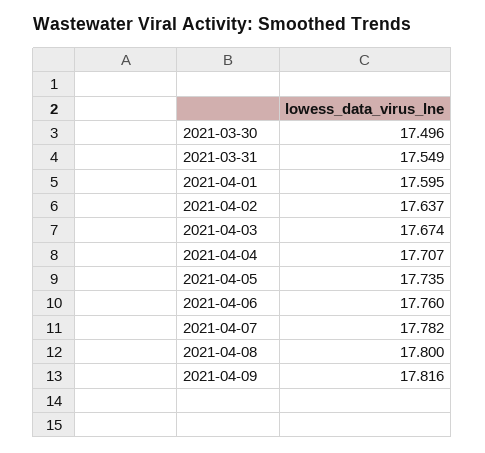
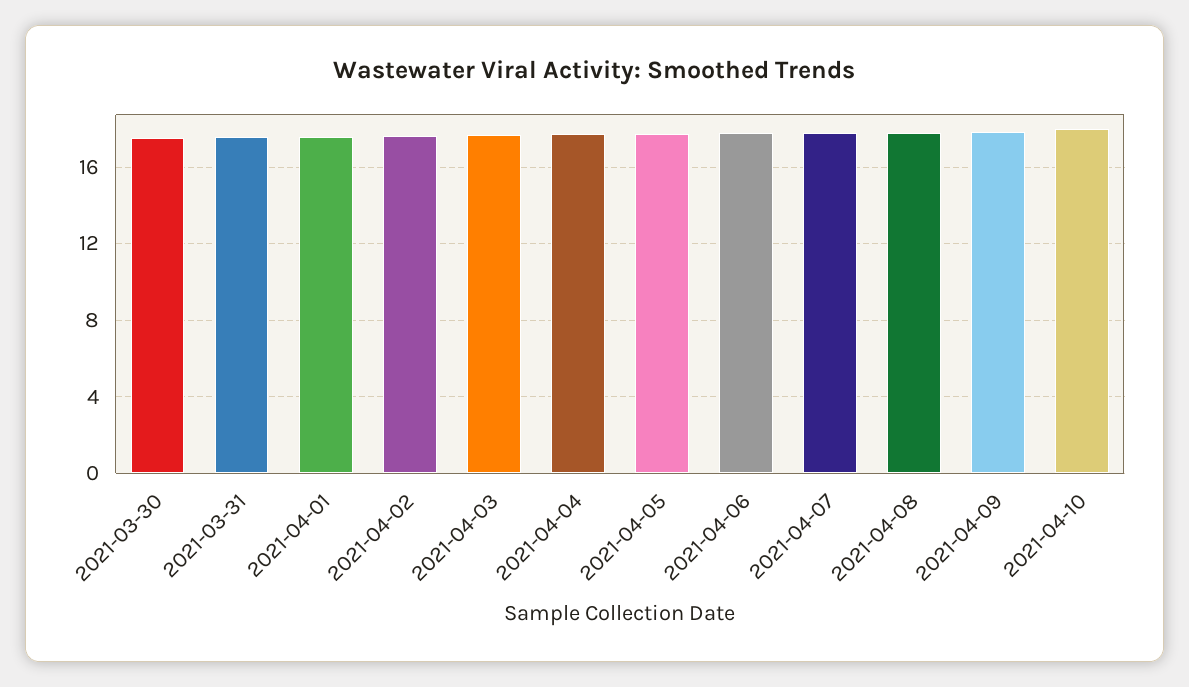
2021-04-10: none -> 18

